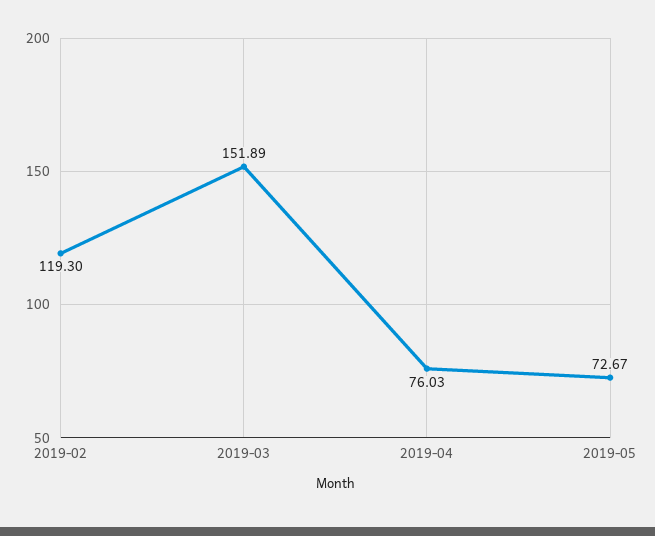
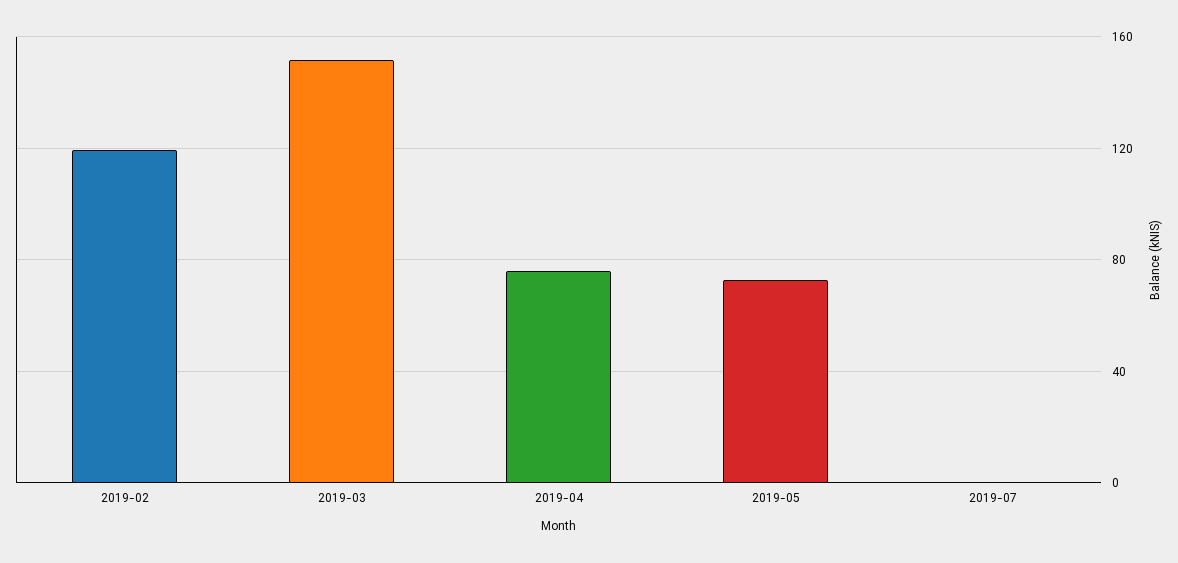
2019-07: none -> 0

